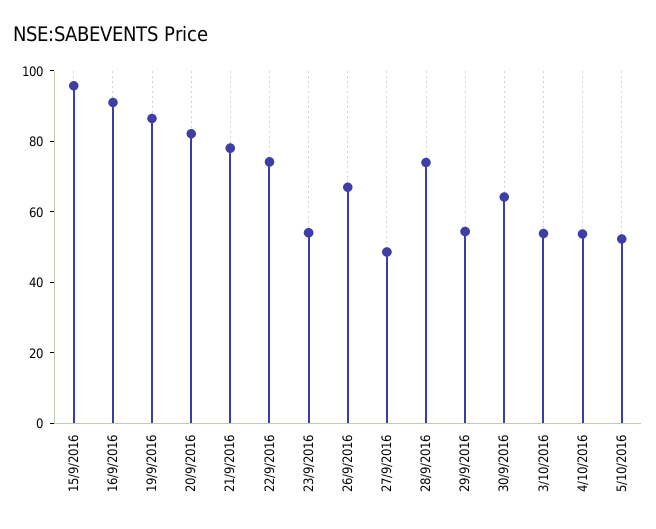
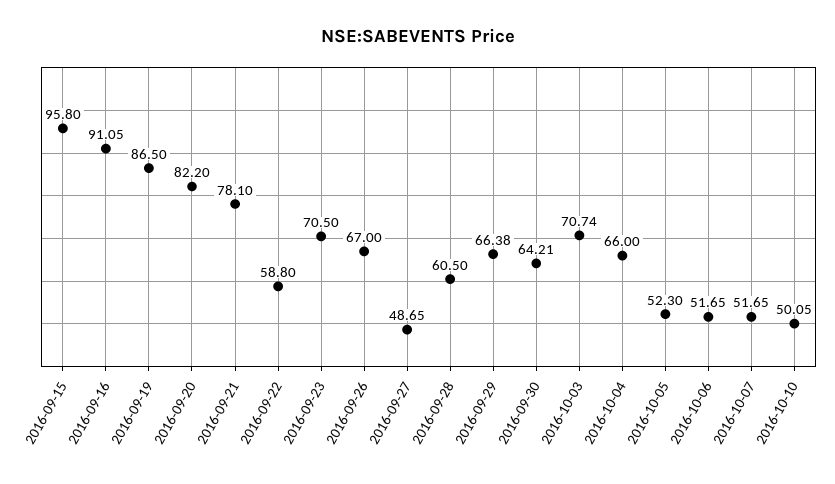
22/9/2016: 75 -> 58.8
23/9/2016: 55 -> 70.5
28/9/2016: 75 -> 60.5
29/9/2016: 55 -> 66.38
3/10/2016: 55 -> 70.74
4/10/2016: 55 -> 66
2016-10-06: none -> 51.65
2016-10-07: none -> 51.65
2016-10-10: none -> 50.05

